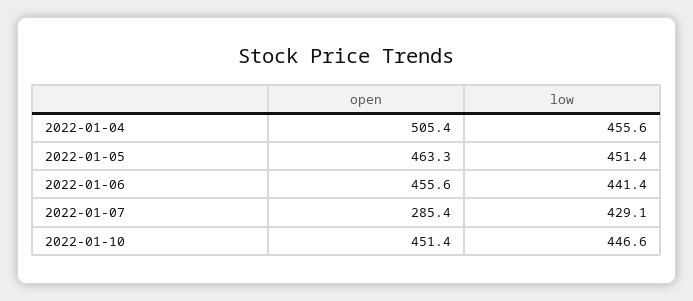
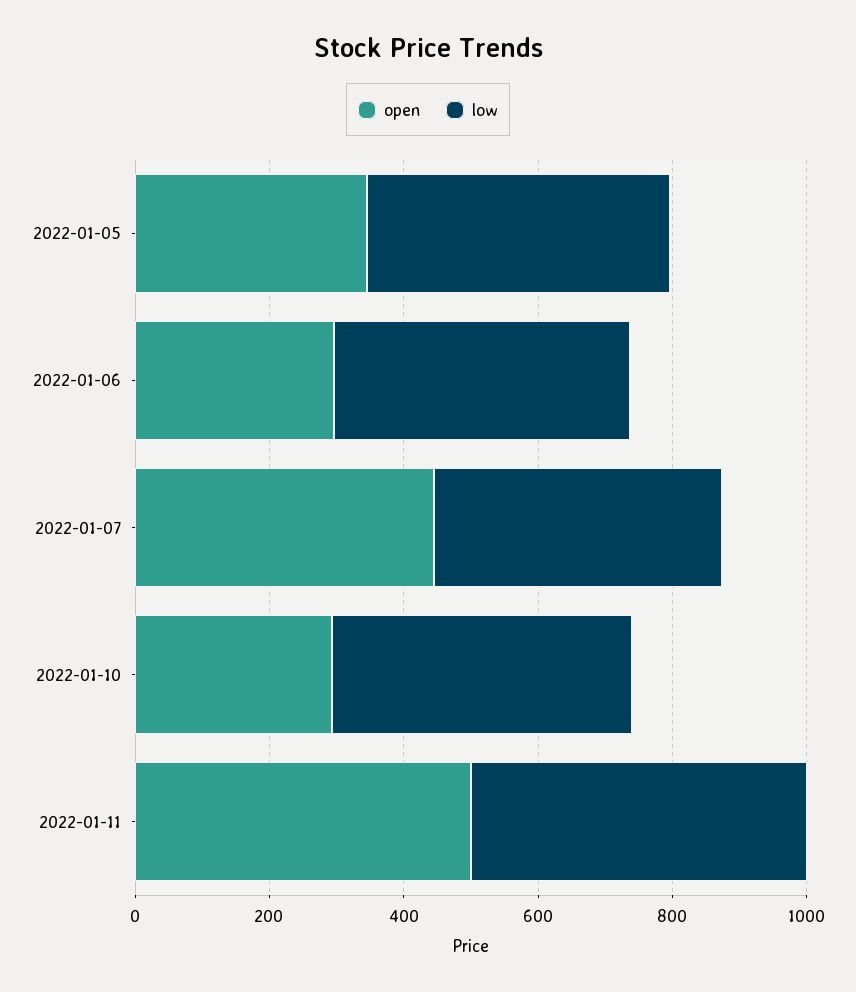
open, 2022-01-04: 505.4 -> none
low, 2022-01-04: 455.6 -> none
open, 2022-01-05: 463.3 -> 350
open, 2022-01-06: 455.6 -> 300
open, 2022-01-07: 285.4 -> 450
open, 2022-01-10: 451.4 -> 300
open, 2022-01-11: none -> 500
low, 2022-01-11: none -> 500

